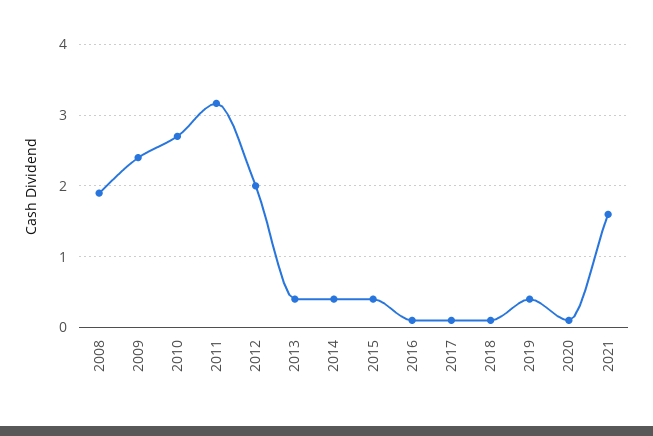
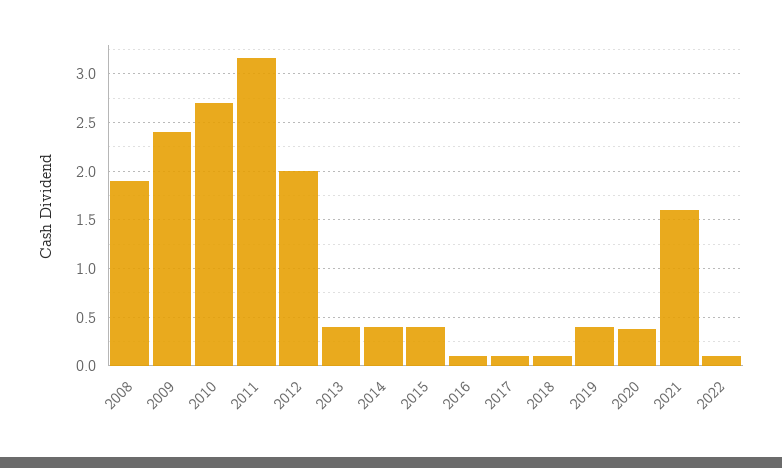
2020: 0.1 -> 0.4
2022: none -> 0.1

